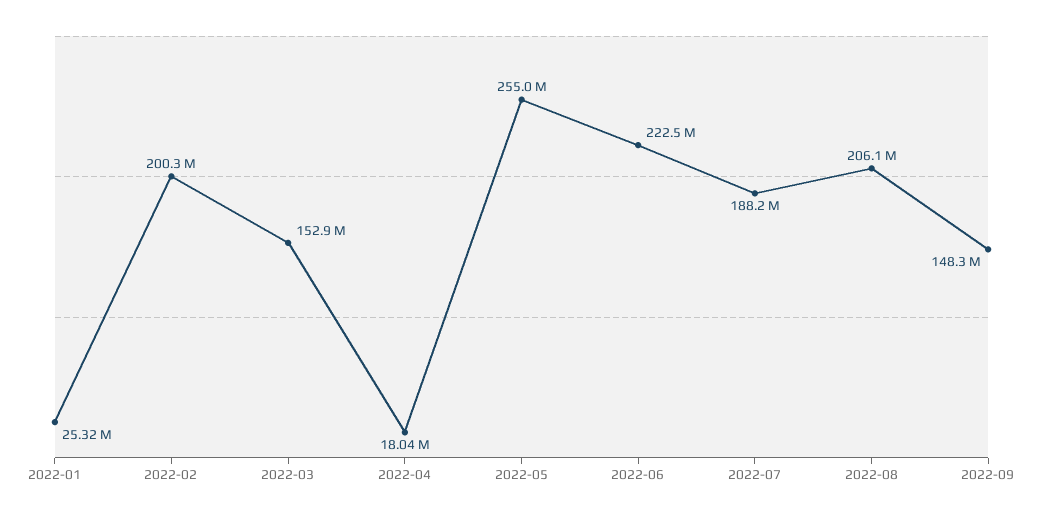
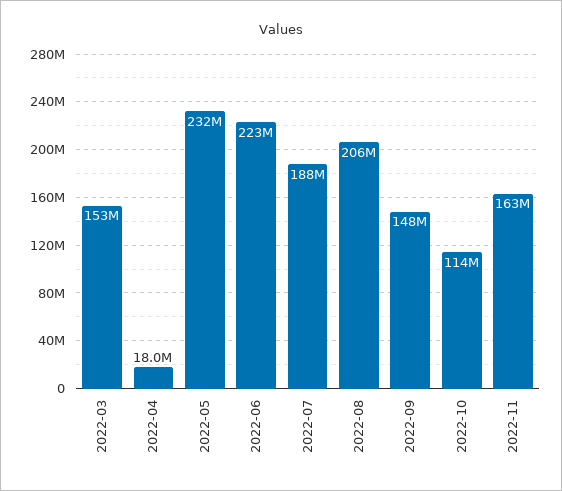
2022-01: 25320000 -> none
2022-02: 200300000 -> none
2022-05: 255000000 -> 232000000
2022-10: none -> 114000000
2022-11: none -> 163000000

